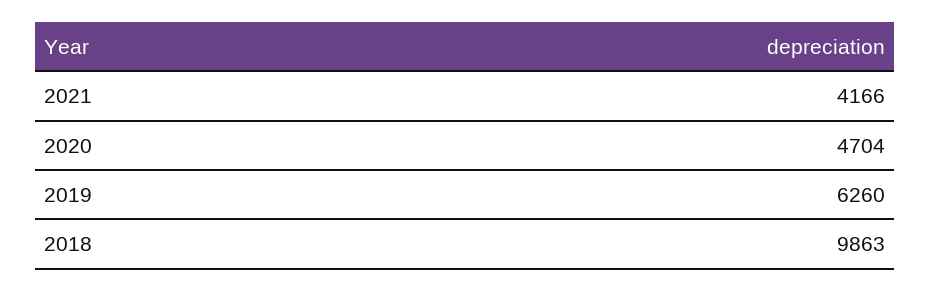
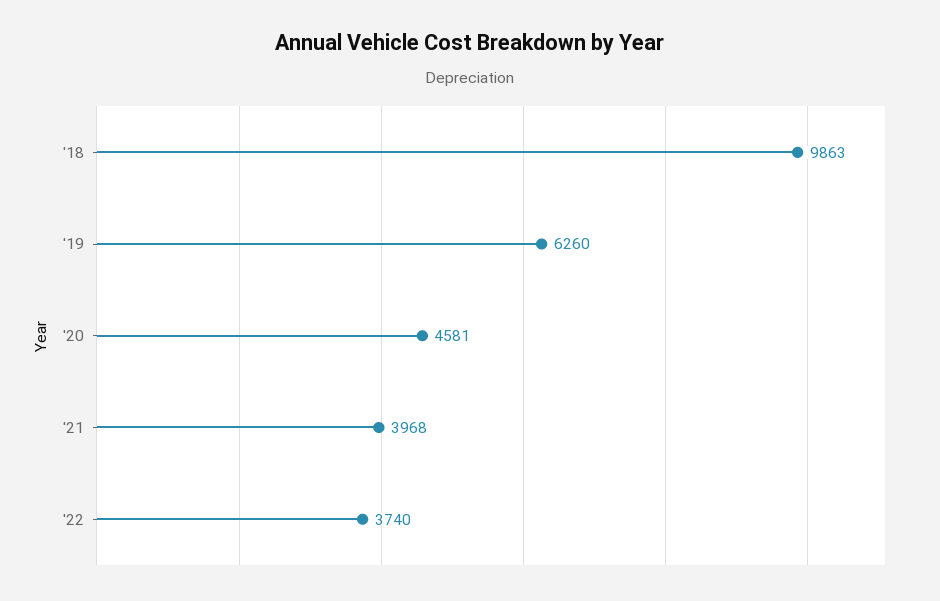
2021: 4166 -> 3968
2020: 4704 -> 4581
'22: none -> 3740

